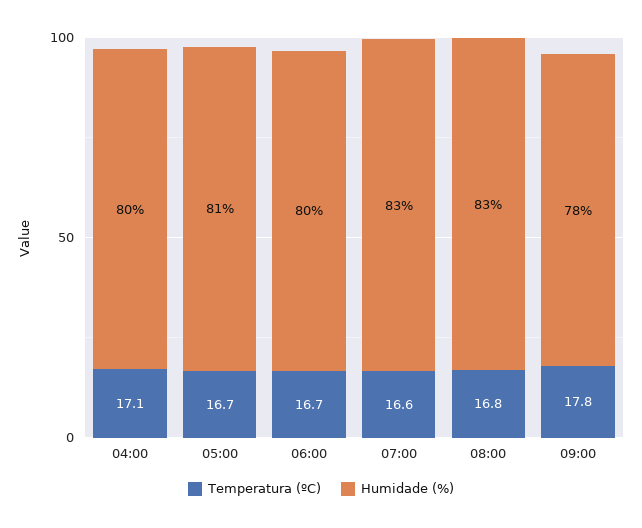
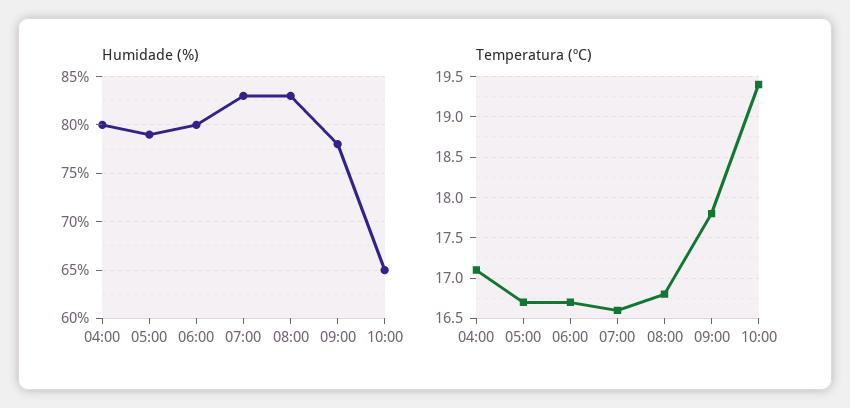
Humidade (%), 05:00: 81 -> 79
Humidade (%), 10:00: none -> 65
Temperatura (ºC), 10:00: none -> 19.4

